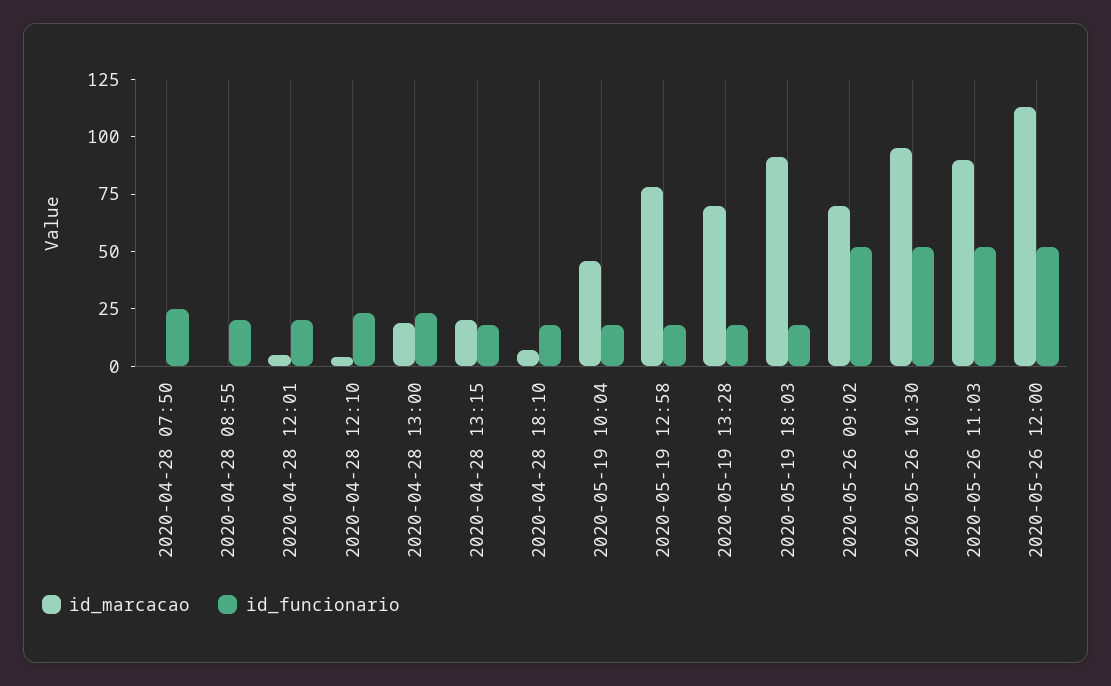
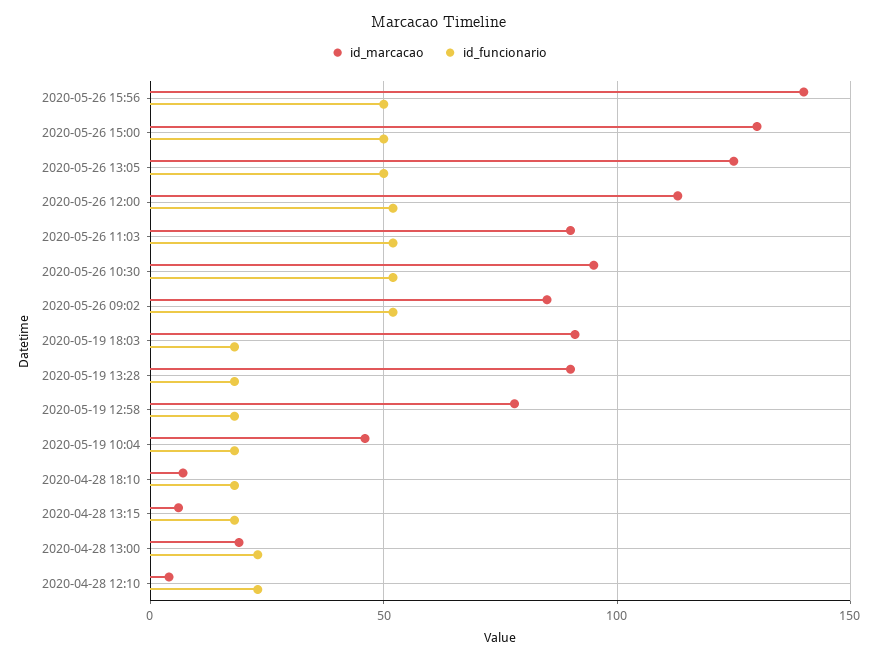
id_marcacao, 2020-04-28 07:50: 0 -> none
id_funcionario, 2020-04-28 07:50: 25 -> none
id_marcacao, 2020-04-28 08:55: 0 -> none
id_funcionario, 2020-04-28 08:55: 20 -> none
id_marcacao, 2020-04-28 12:01: 5 -> none
id_funcionario, 2020-04-28 12:01: 20 -> none
id_marcacao, 2020-04-28 13:15: 20 -> 5
id_marcacao, 2020-05-19 13:28: 70 -> 90
id_marcacao, 2020-05-26 09:02: 70 -> 85
id_marcacao, 2020-05-26 15:56: none -> 140
id_funcionario, 2020-05-26 15:56: none -> 50
id_marcacao, 2020-05-26 15:00: none -> 130
id_funcionario, 2020-05-26 15:00: none -> 50
id_marcacao, 2020-05-26 13:05: none -> 125
id_funcionario, 2020-05-26 13:05: none -> 50

